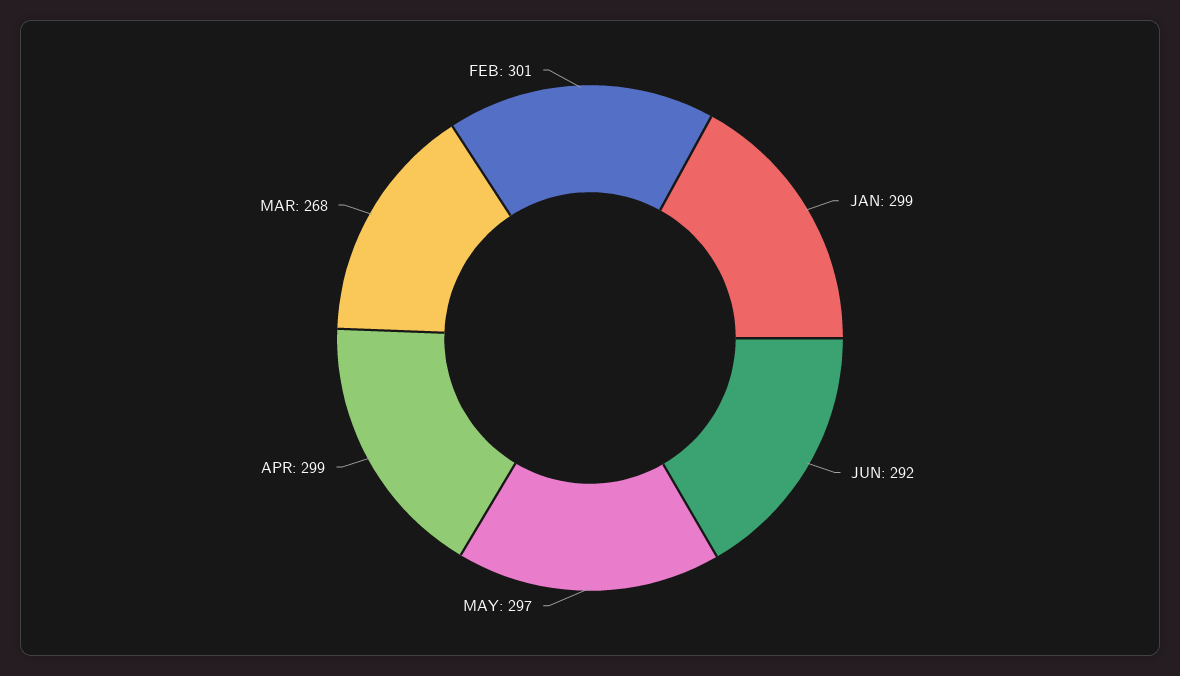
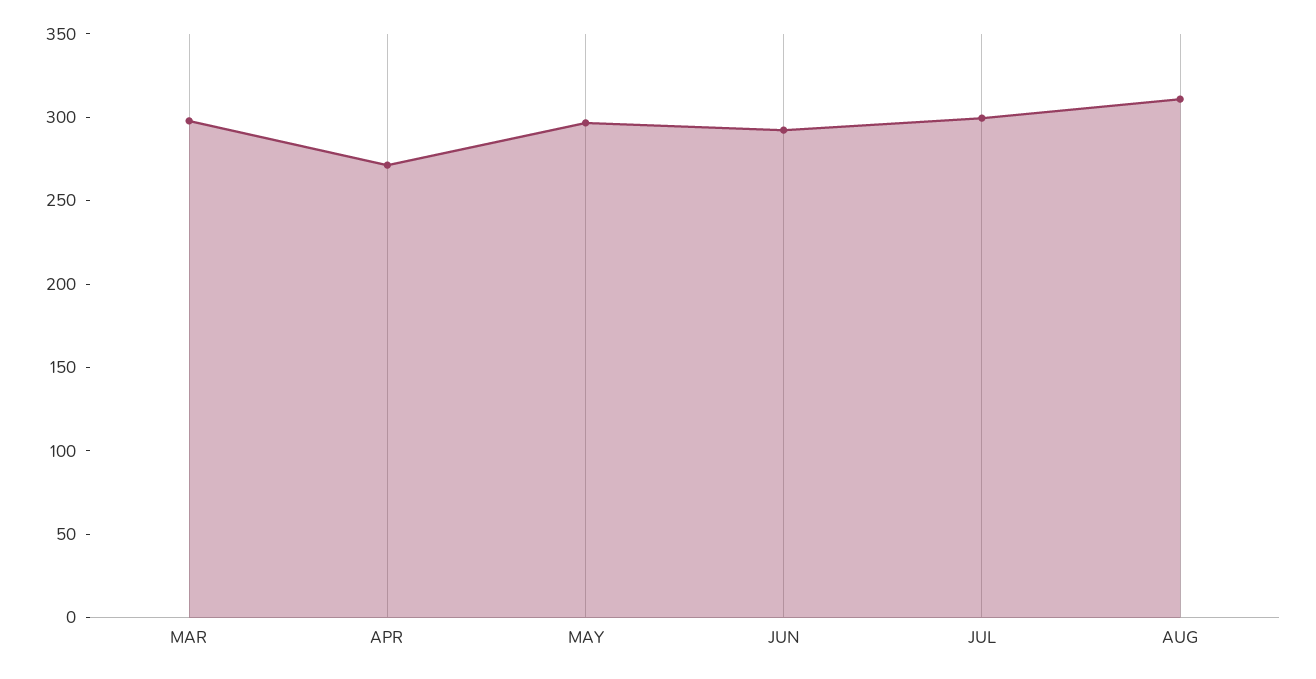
JAN: 299 -> none
APR: 299 -> 270
MAR: 268 -> 300
FEB: 301 -> none
JUL: none -> 300
AUG: none -> 310

